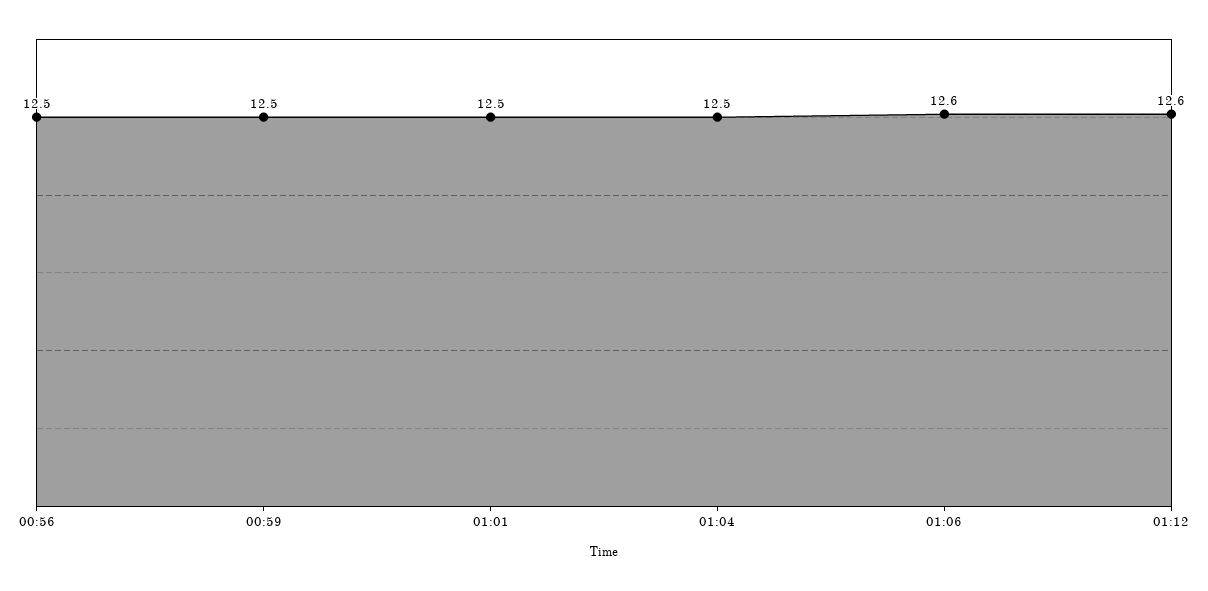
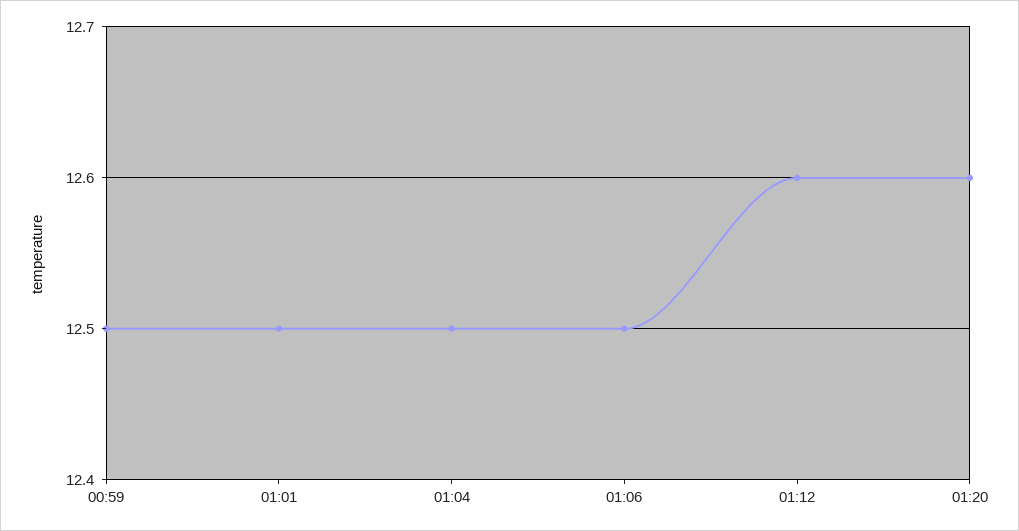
00:56: 12.5 -> none
01:06: 12.6 -> 12.5
01:20: none -> 12.6

